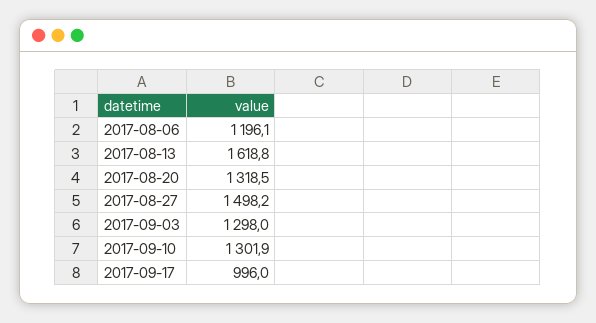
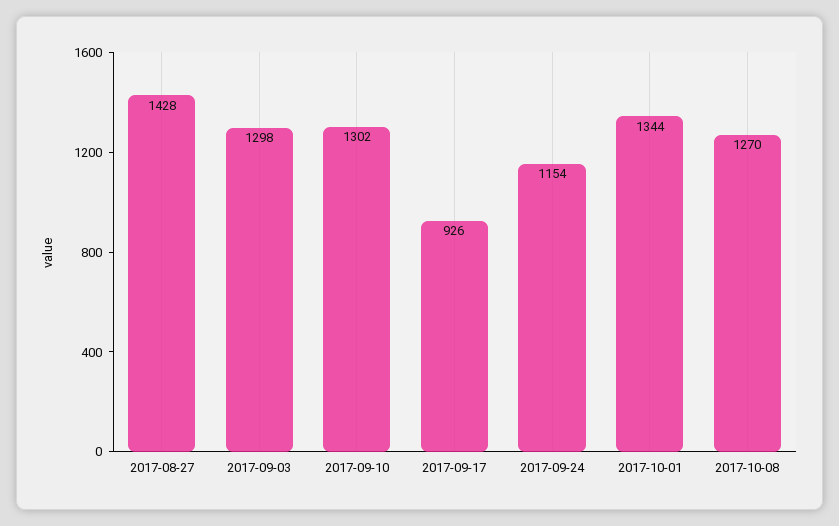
2017-08-06: 1196.1 -> none
2017-08-13: 1618.8 -> none
2017-08-20: 1318.5 -> none
2017-08-27: 1498.2 -> 1428
2017-09-17: 996 -> 926
2017-09-24: none -> 1154
2017-10-01: none -> 1344
2017-10-08: none -> 1270

